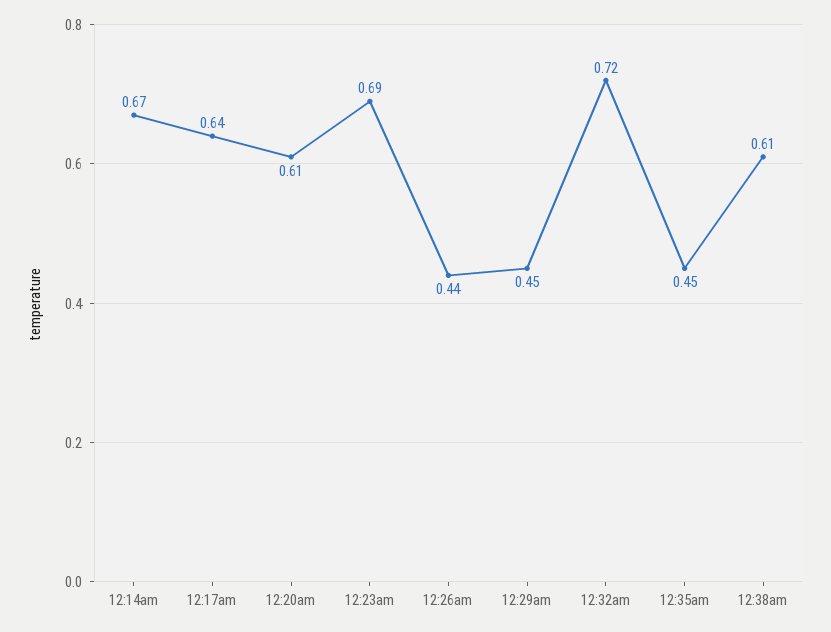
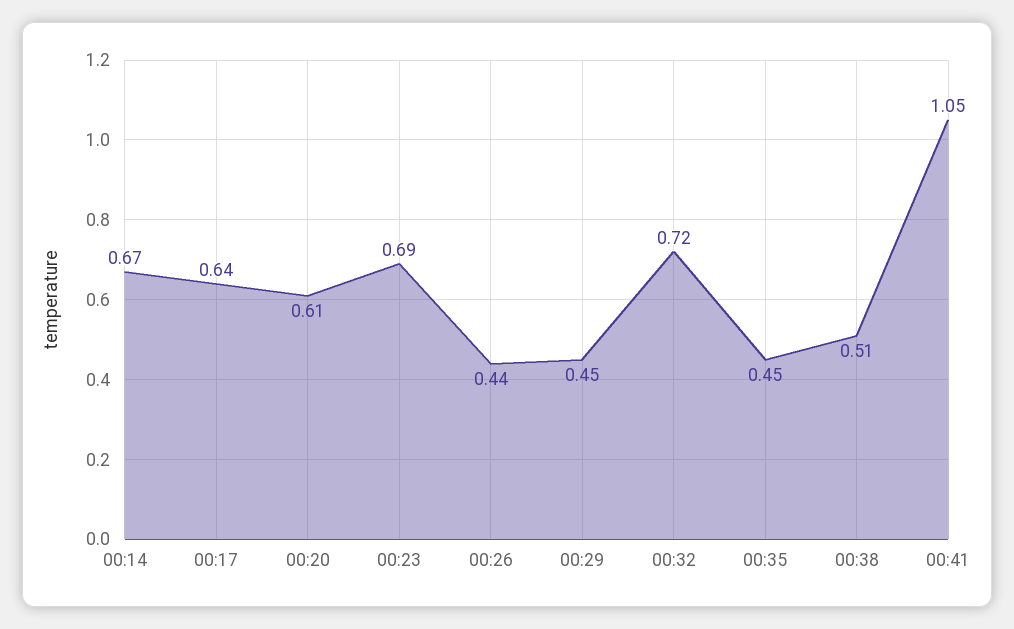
12:38am: 0.61 -> 0.51
00:41: none -> 1.05

